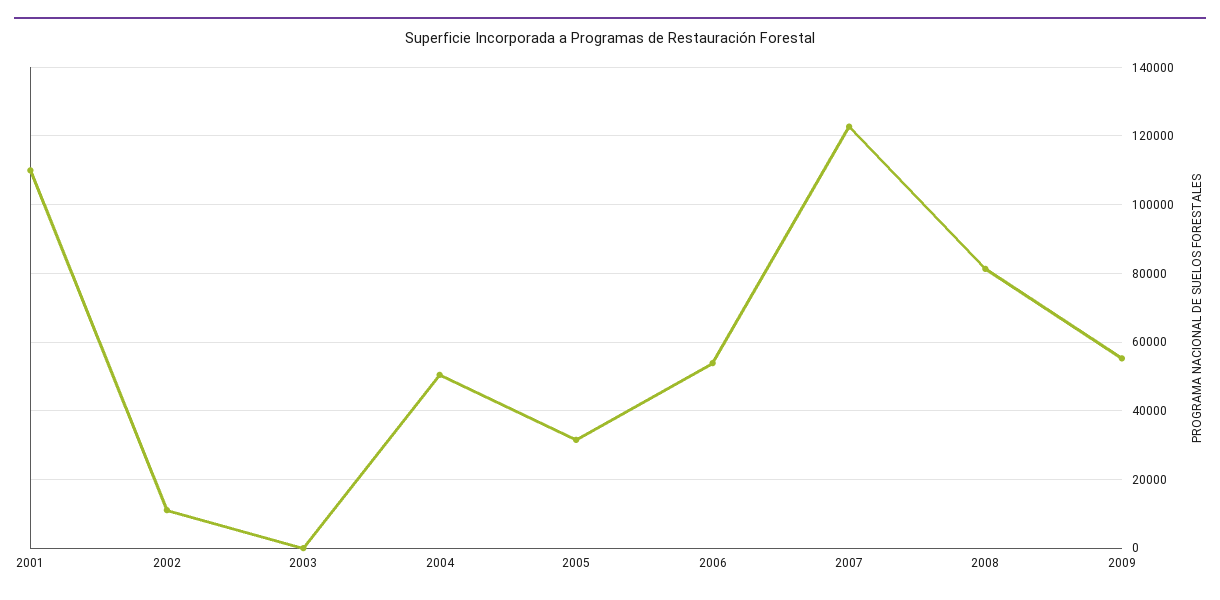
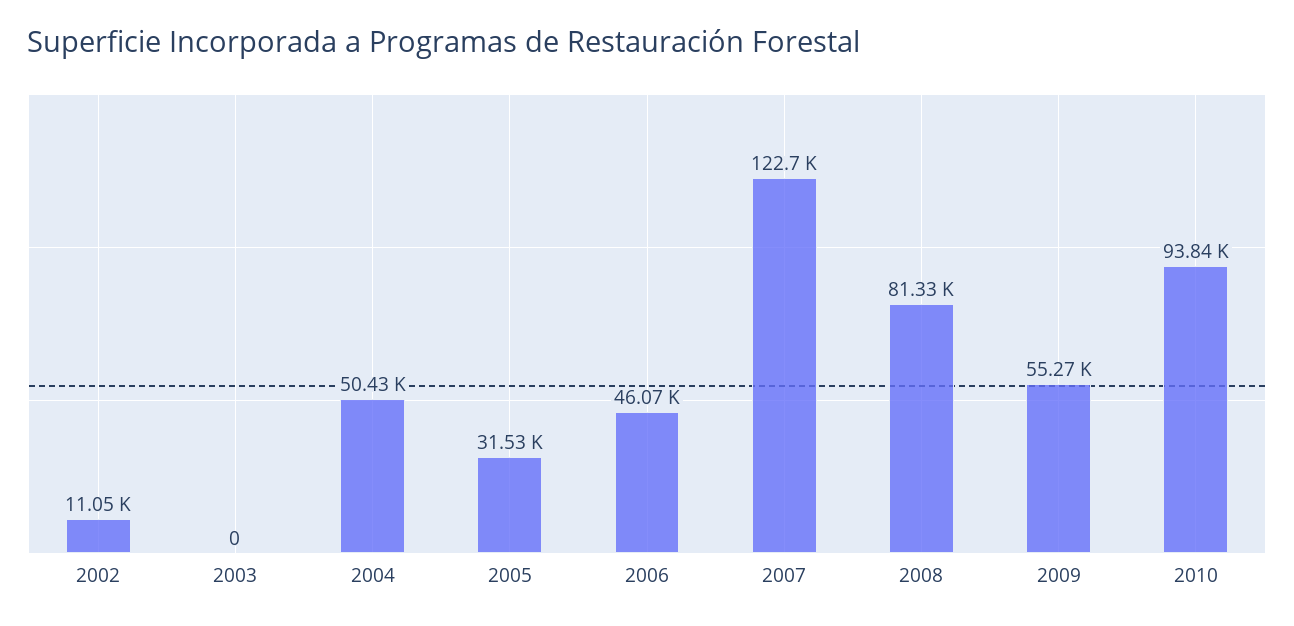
2001: 110000 -> none
2006: 54000 -> 46070
2010: none -> 93840

